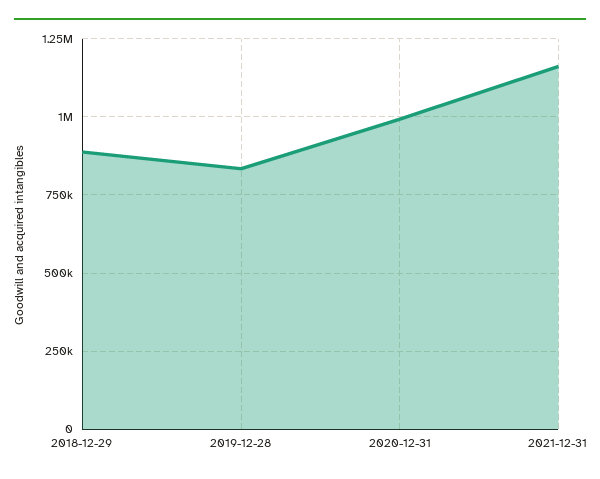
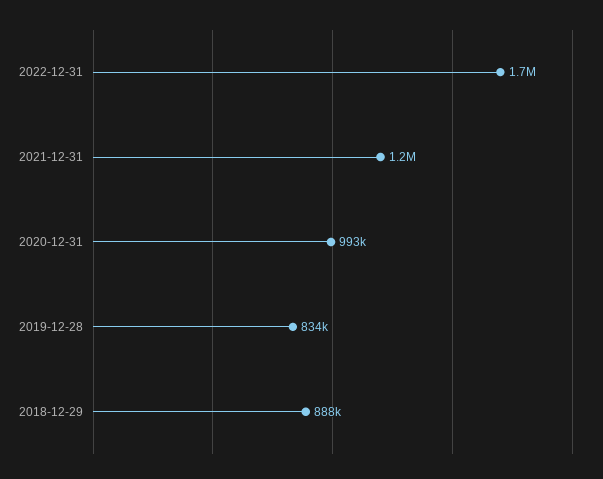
2022-12-31: none -> 1700000

